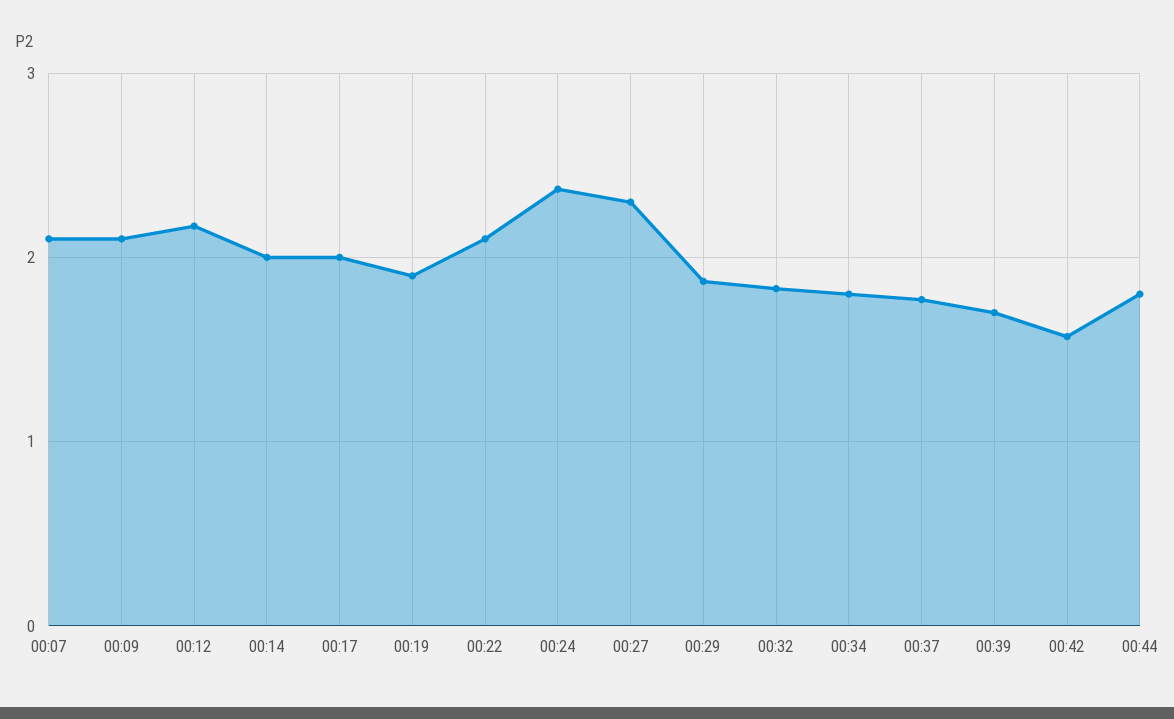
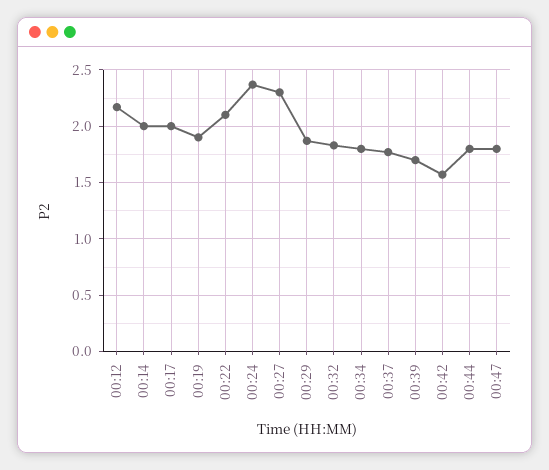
00:07: 2.1 -> none
00:09: 2.1 -> none
00:47: none -> 1.8

